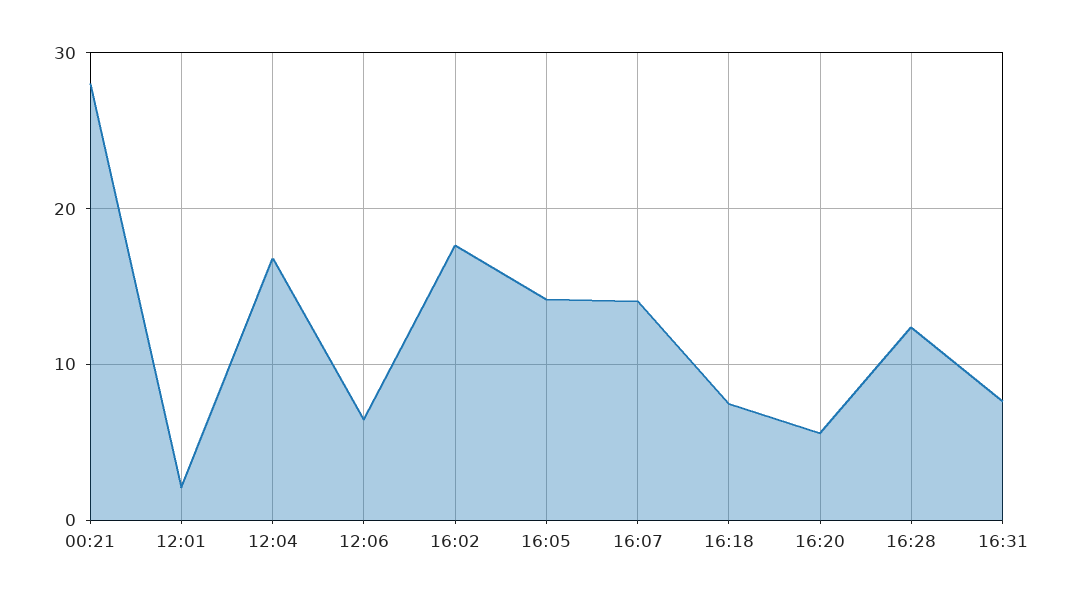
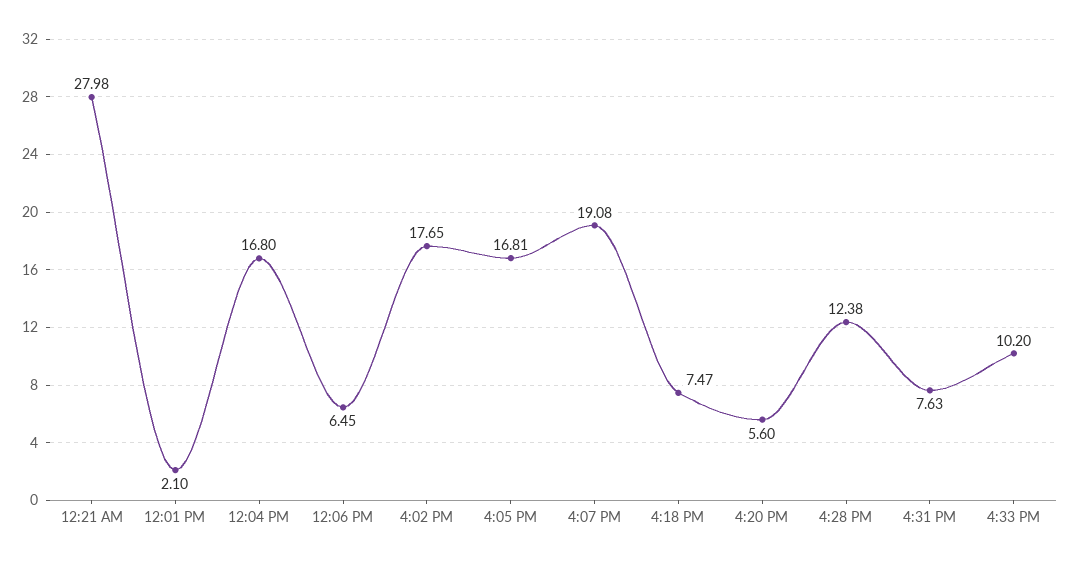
16:05: 14 -> 16.81
16:07: 14 -> 19.08
4:33 PM: none -> 10.2

